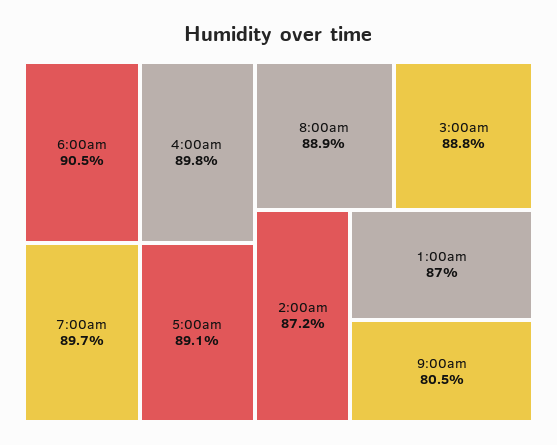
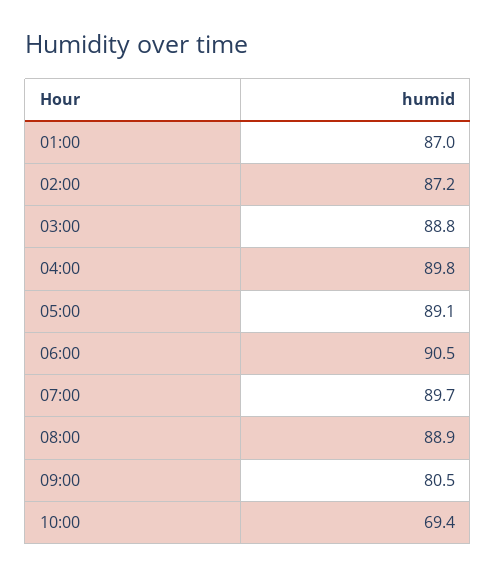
10:00: none -> 69.4

